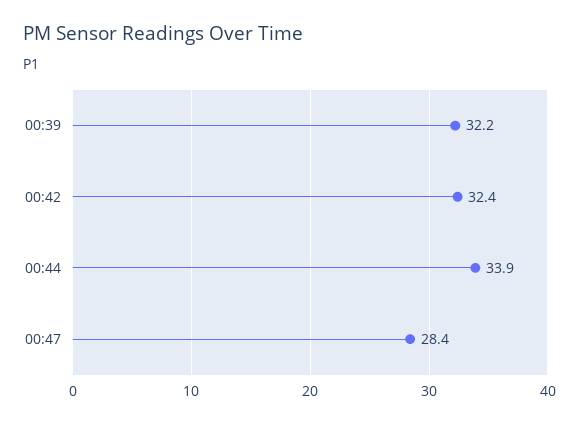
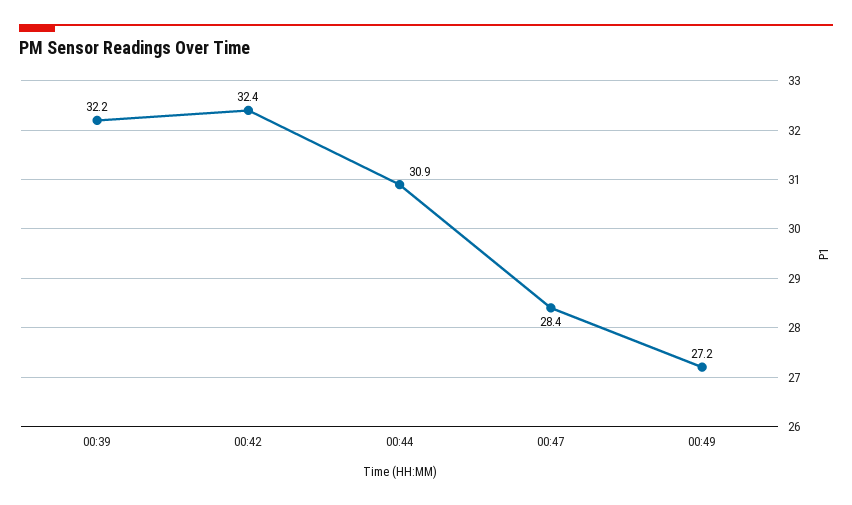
00:44: 33.9 -> 30.9
00:49: none -> 27.2

